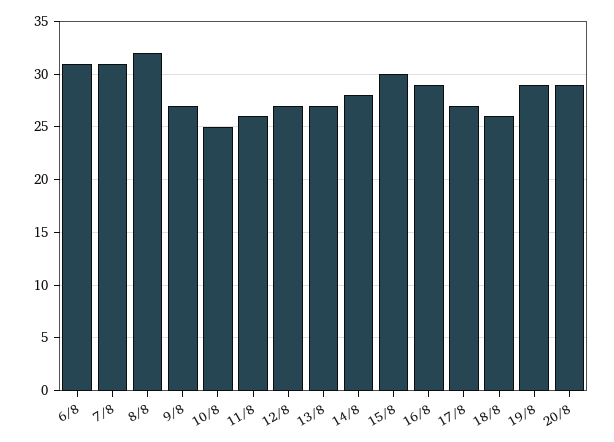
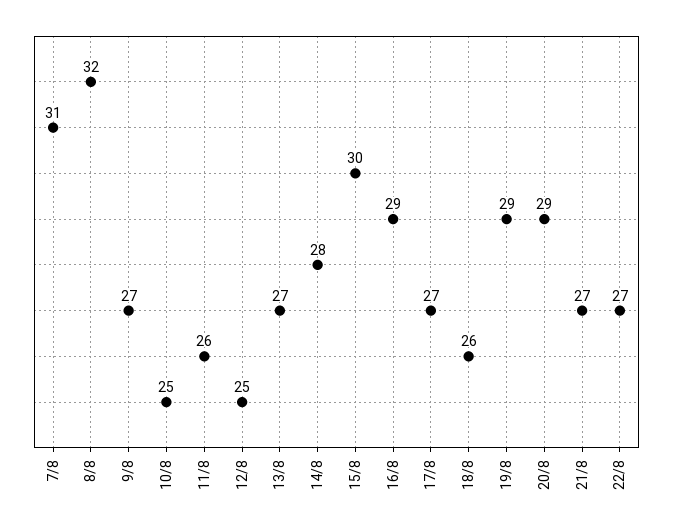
6/8: 31 -> none
12/8: 27 -> 25
21/8: none -> 27
22/8: none -> 27

